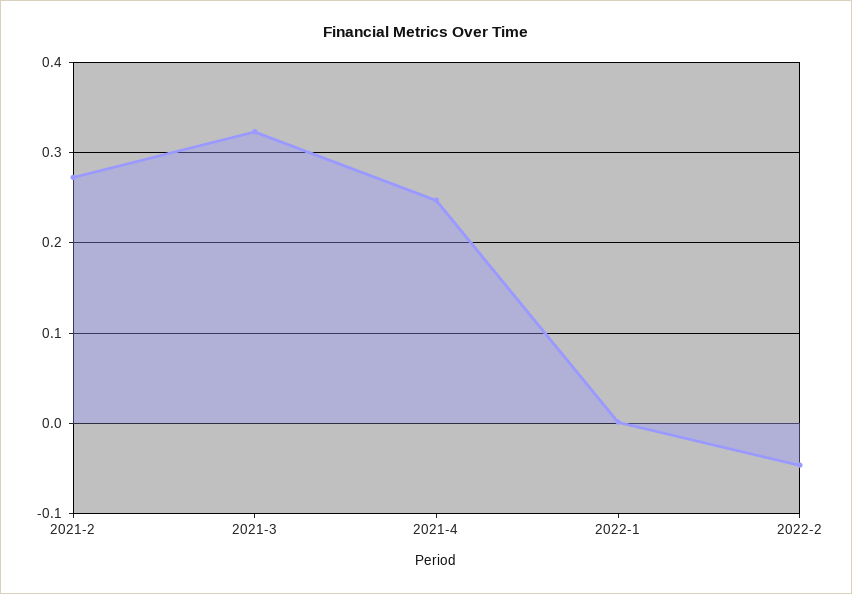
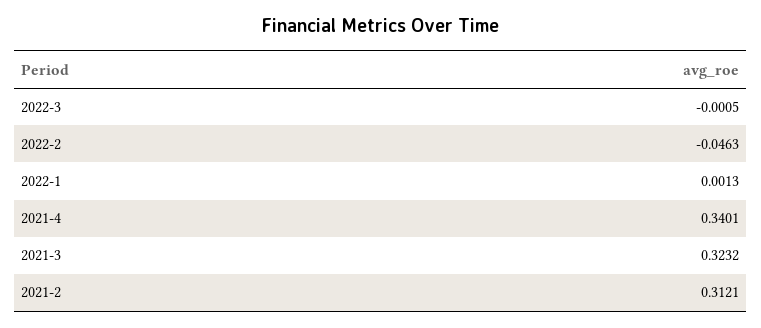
2021-2: 0.27 -> 0.3121
2021-4: 0.25 -> 0.3401
2022-3: none -> -0.0005

